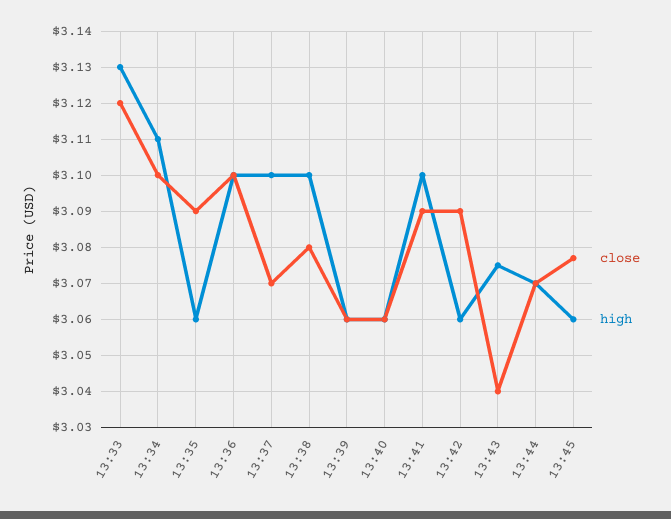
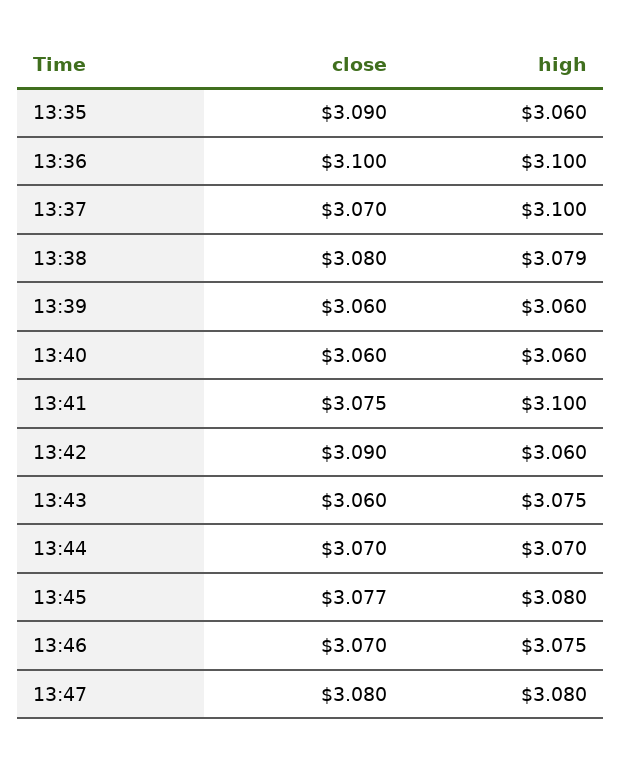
close, 13:33: 3.12 -> none
high, 13:33: 3.13 -> none
close, 13:34: 3.1 -> none
high, 13:34: 3.11 -> none
high, 13:38: 3.1 -> 3.079
close, 13:41: 3.09 -> 3.075
close, 13:43: 3.04 -> 3.06
high, 13:45: 3.06 -> 3.08
close, 13:46: none -> 3.07
high, 13:46: none -> 3.075
close, 13:47: none -> 3.08
high, 13:47: none -> 3.08

